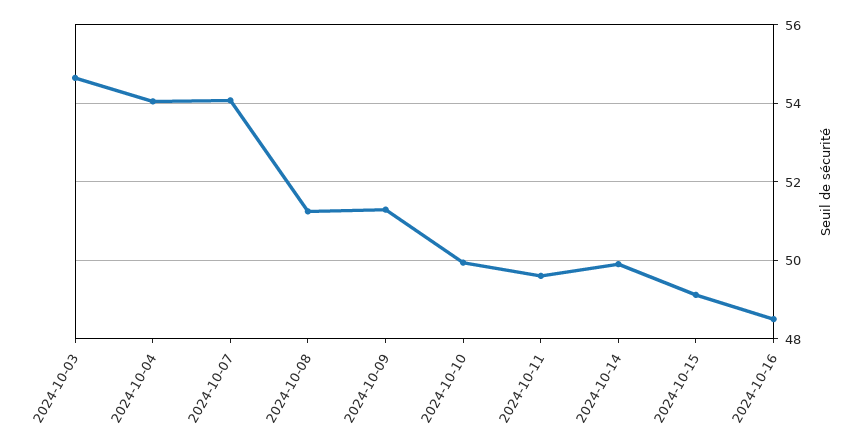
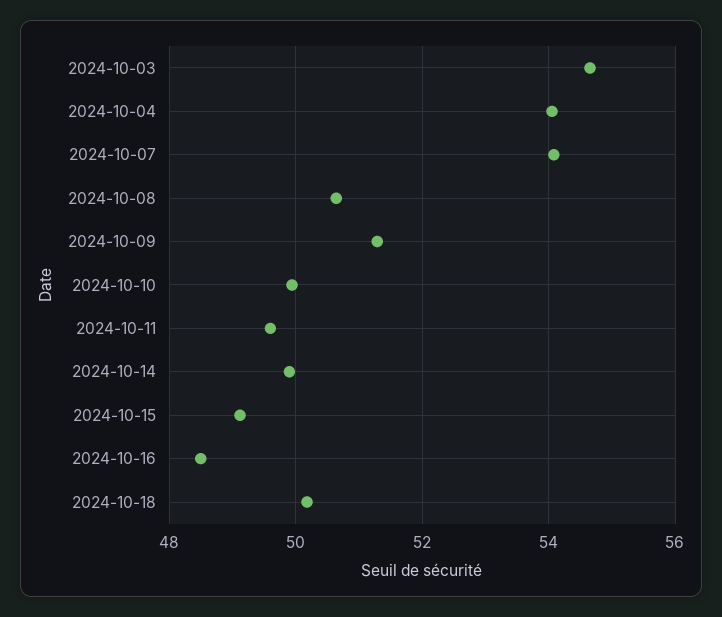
2024-10-08: 51.2 -> 50.6
2024-10-18: none -> 50.2

